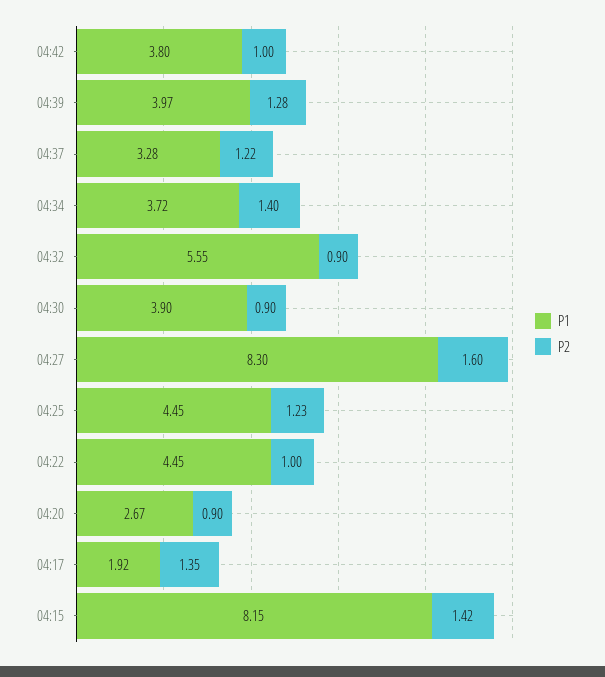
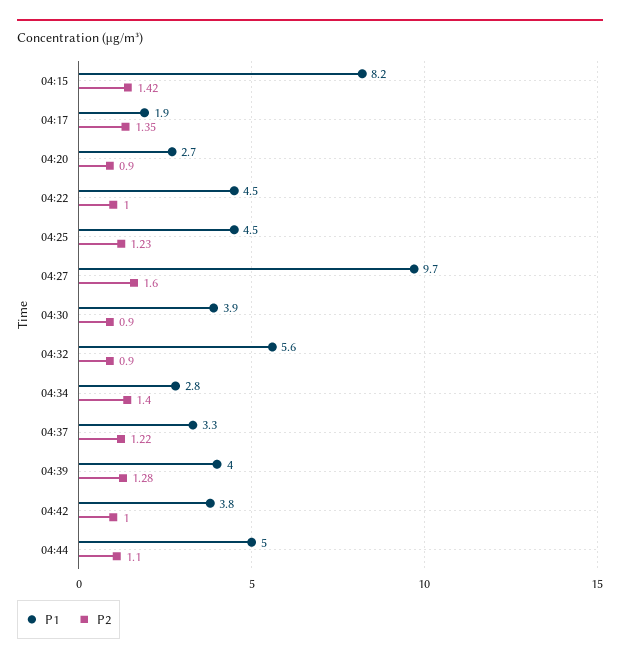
P1, 04:34: 3.72 -> 2.8
P1, 04:27: 8.3 -> 9.7
P1, 04:44: none -> 5
P2, 04:44: none -> 1.1

